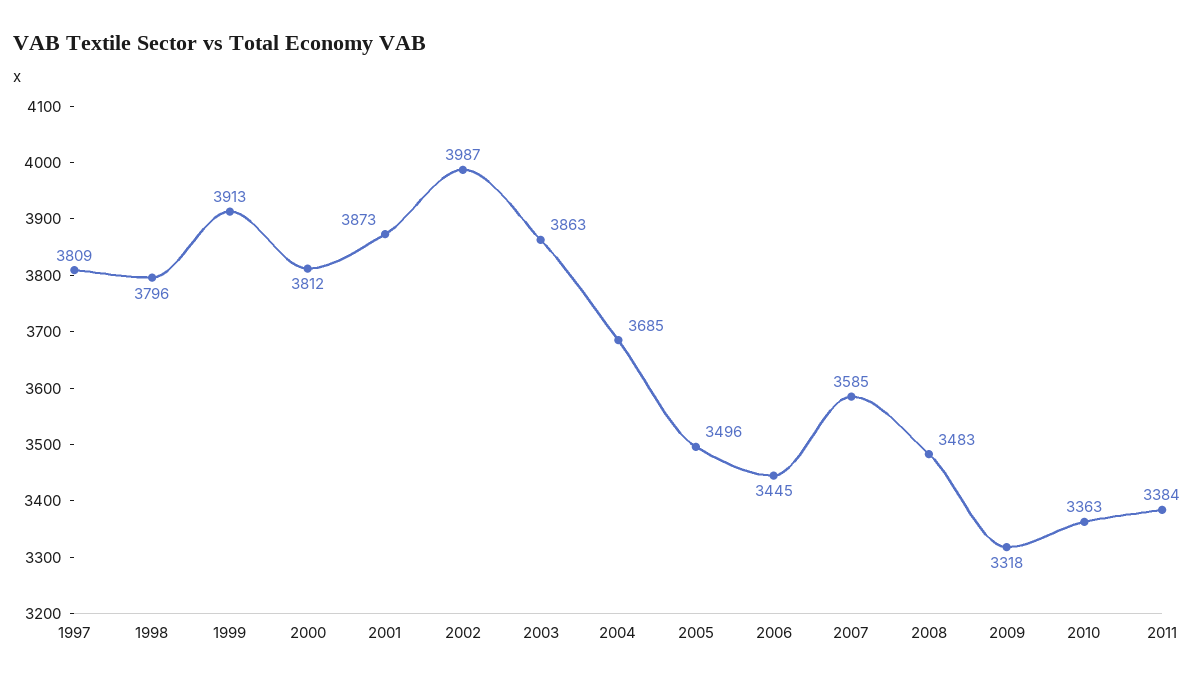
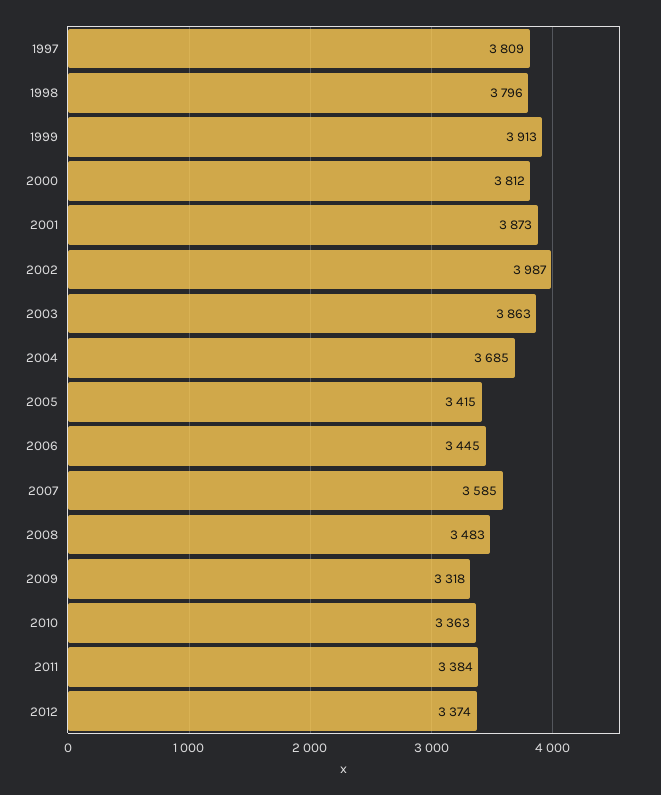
2005: 3496 -> 3415
2012: none -> 3374

